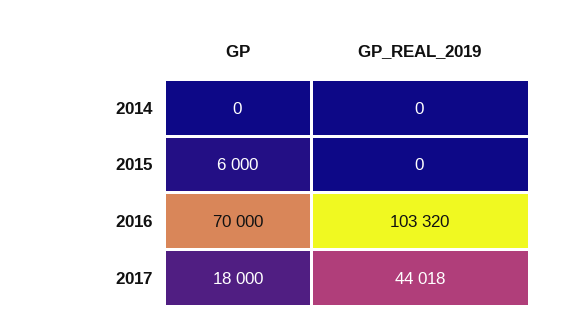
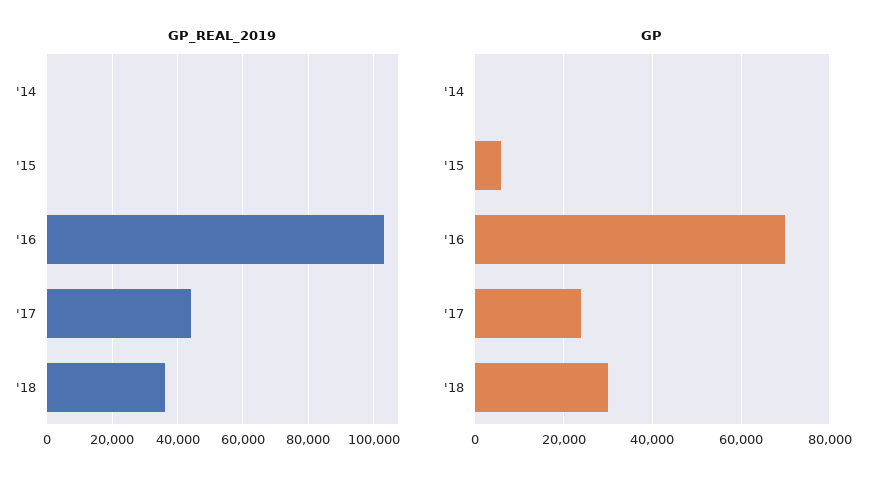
GP, 2017: 18000 -> 24000
GP_REAL_2019, '18: none -> 36000
GP, '18: none -> 30000

